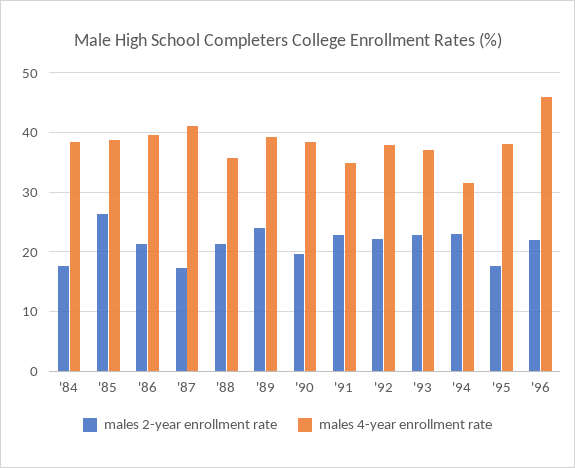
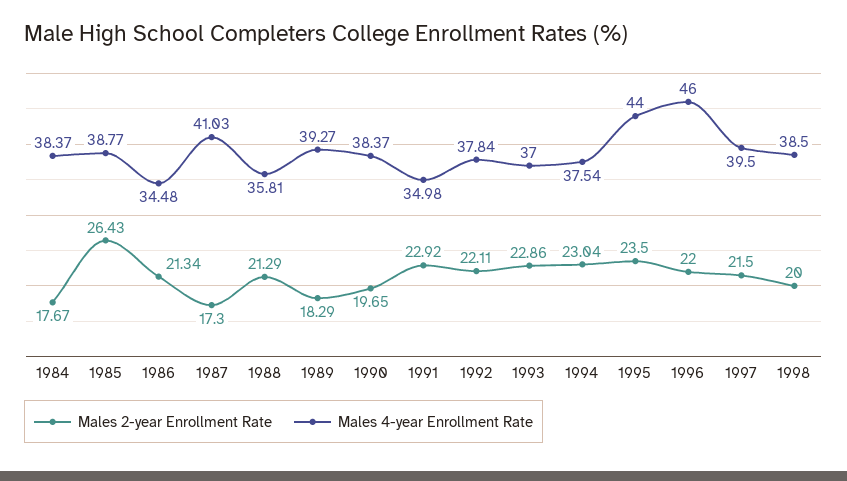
males 4-year enrollment rate, '86: 40 -> 34.48
males 2-year enrollment rate, '89: 24 -> 18.29
males 4-year enrollment rate, '94: 32 -> 37.54
males 2-year enrollment rate, '95: 18 -> 23.5
males 4-year enrollment rate, '95: 38 -> 44
males 2-year enrollment rate, 1997: none -> 21.5
males 4-year enrollment rate, 1997: none -> 39.5
males 2-year enrollment rate, 1998: none -> 20
males 4-year enrollment rate, 1998: none -> 38.5

